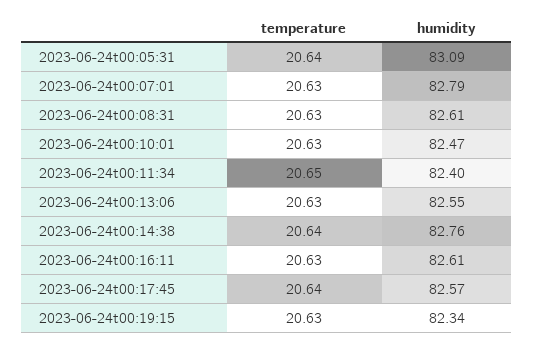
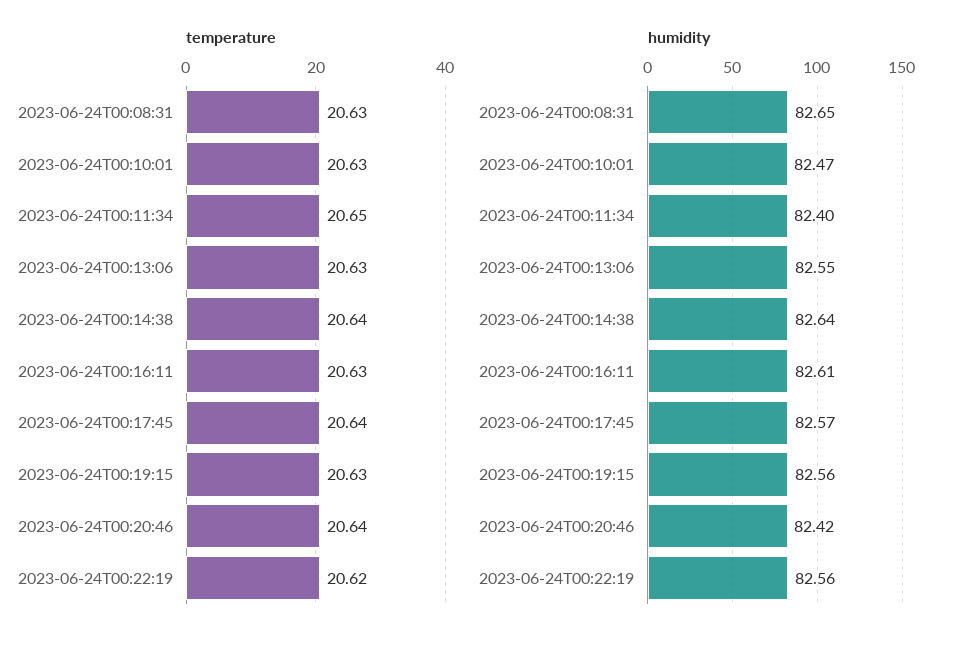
temperature, 2023-06-24t00:05:31: 20.64 -> none
humidity, 2023-06-24t00:05:31: 83.09 -> none
temperature, 2023-06-24t00:07:01: 20.63 -> none
humidity, 2023-06-24t00:07:01: 82.79 -> none
humidity, 2023-06-24t00:08:31: 82.61 -> 82.65
humidity, 2023-06-24t00:14:38: 82.76 -> 82.64
humidity, 2023-06-24t00:19:15: 82.34 -> 82.56
temperature, 2023-06-24T00:20:46: none -> 20.64
temperature, 2023-06-24T00:22:19: none -> 20.62
humidity, 2023-06-24T00:20:46: none -> 82.42
humidity, 2023-06-24T00:22:19: none -> 82.56

